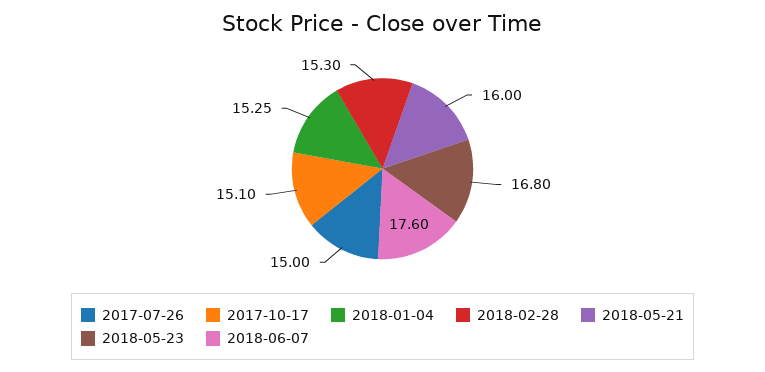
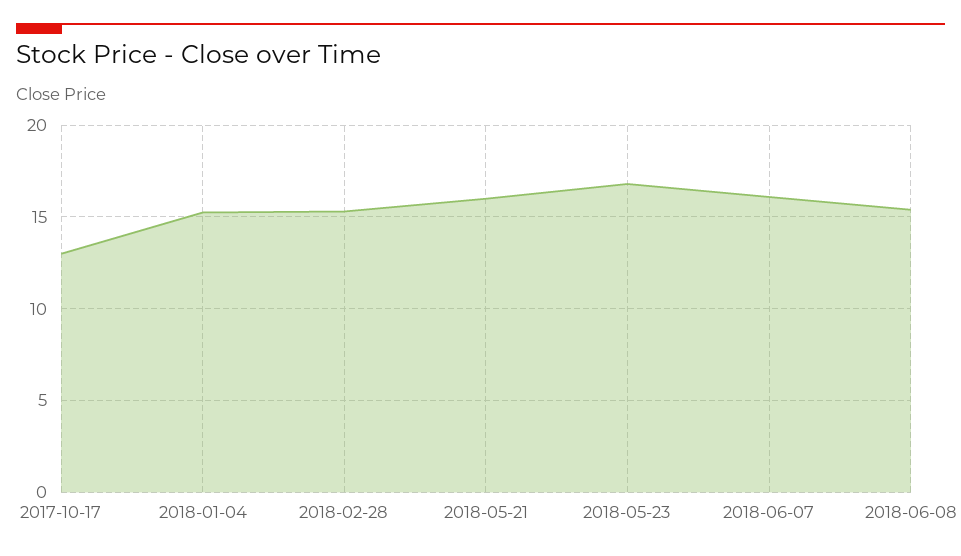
2017-07-26: 15 -> none
2017-10-17: 15.1 -> 13
2018-06-07: 17.6 -> 16
2018-06-08: none -> 15.5

